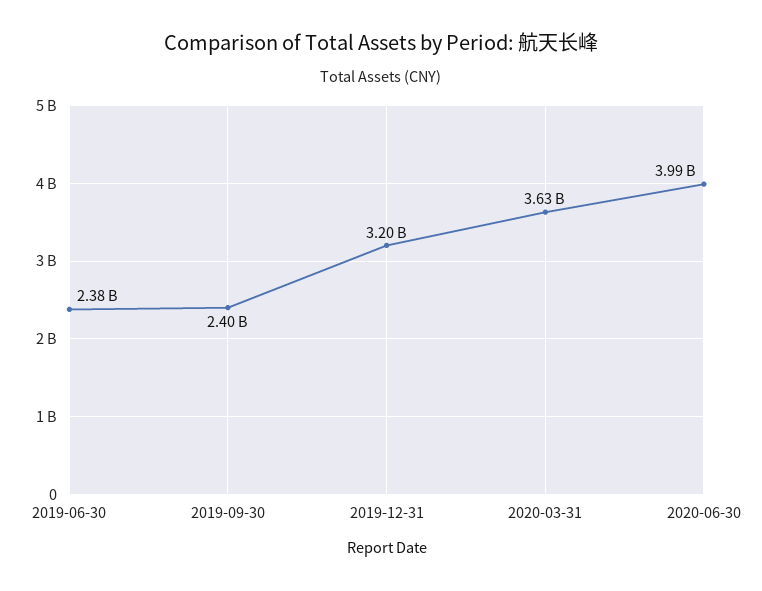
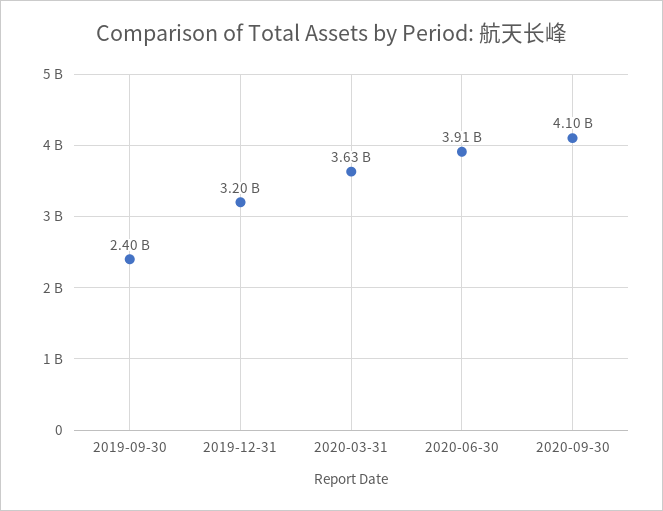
2019-06-30: 2380000000 -> none
2020-06-30: 3990000000 -> 3910000000
2020-09-30: none -> 4100000000

